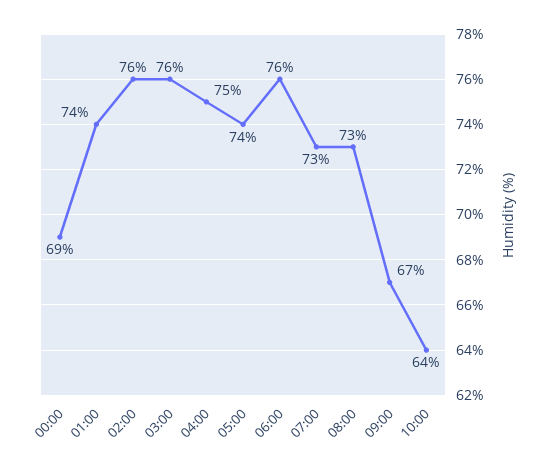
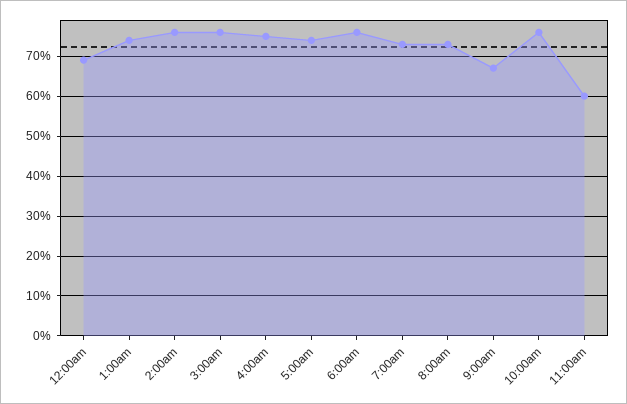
10:00: 64 -> 75
11:00am: none -> 60

